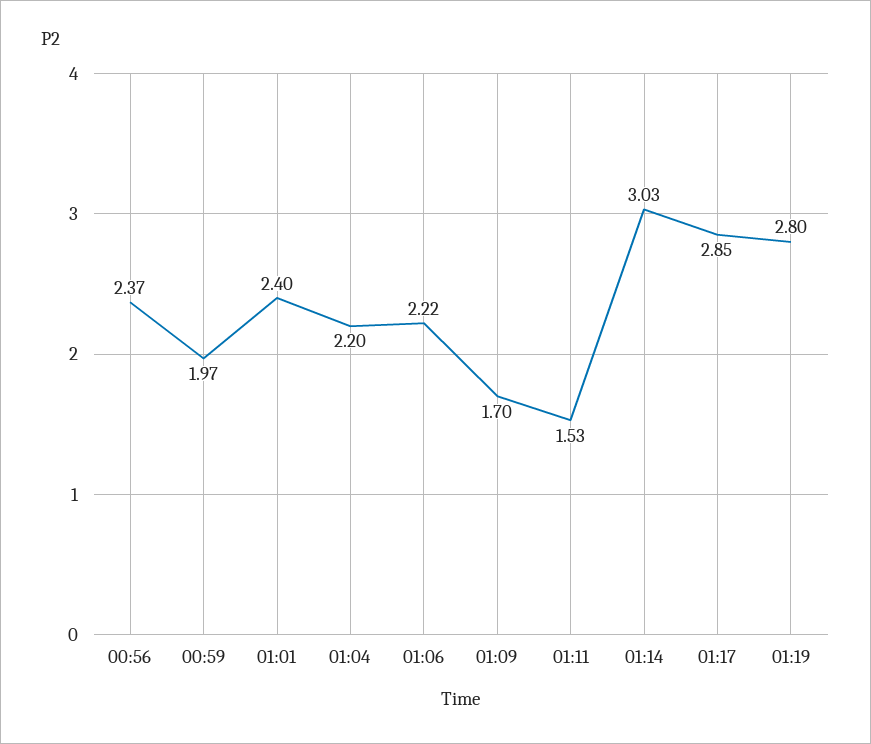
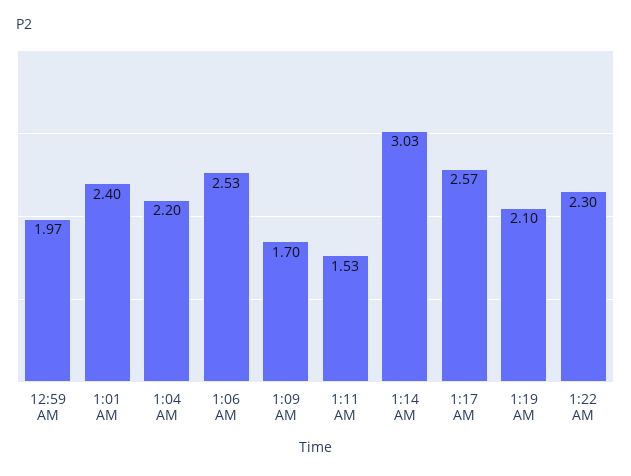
00:56: 2.37 -> none
01:06: 2.22 -> 2.53
01:17: 2.85 -> 2.57
01:19: 2.8 -> 2.1
1:22 AM: none -> 2.3

